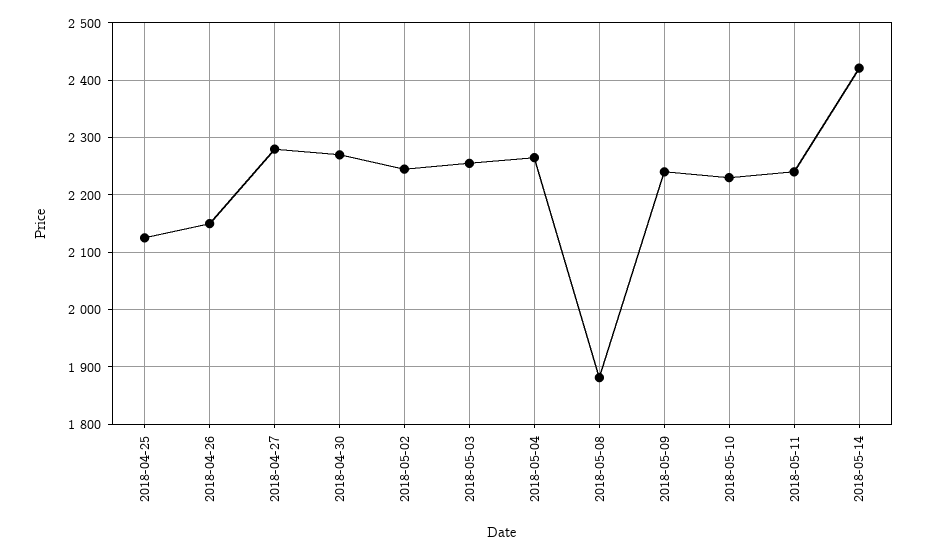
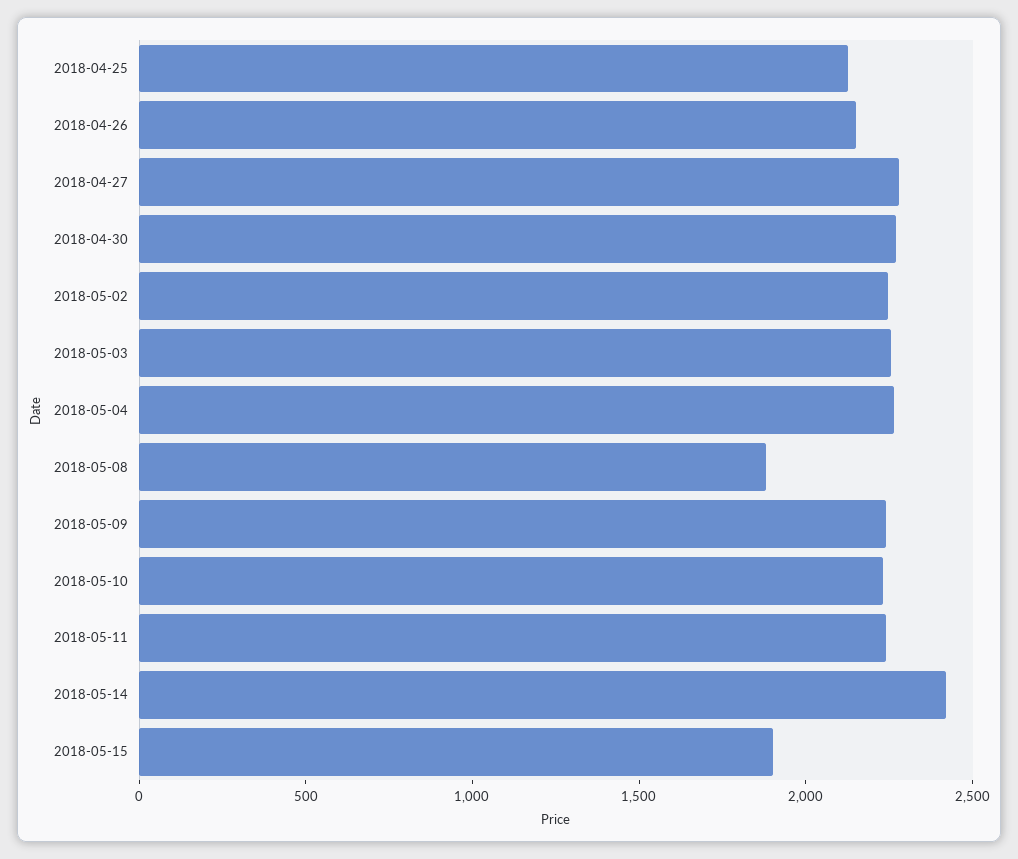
2018-05-15: none -> 1900

